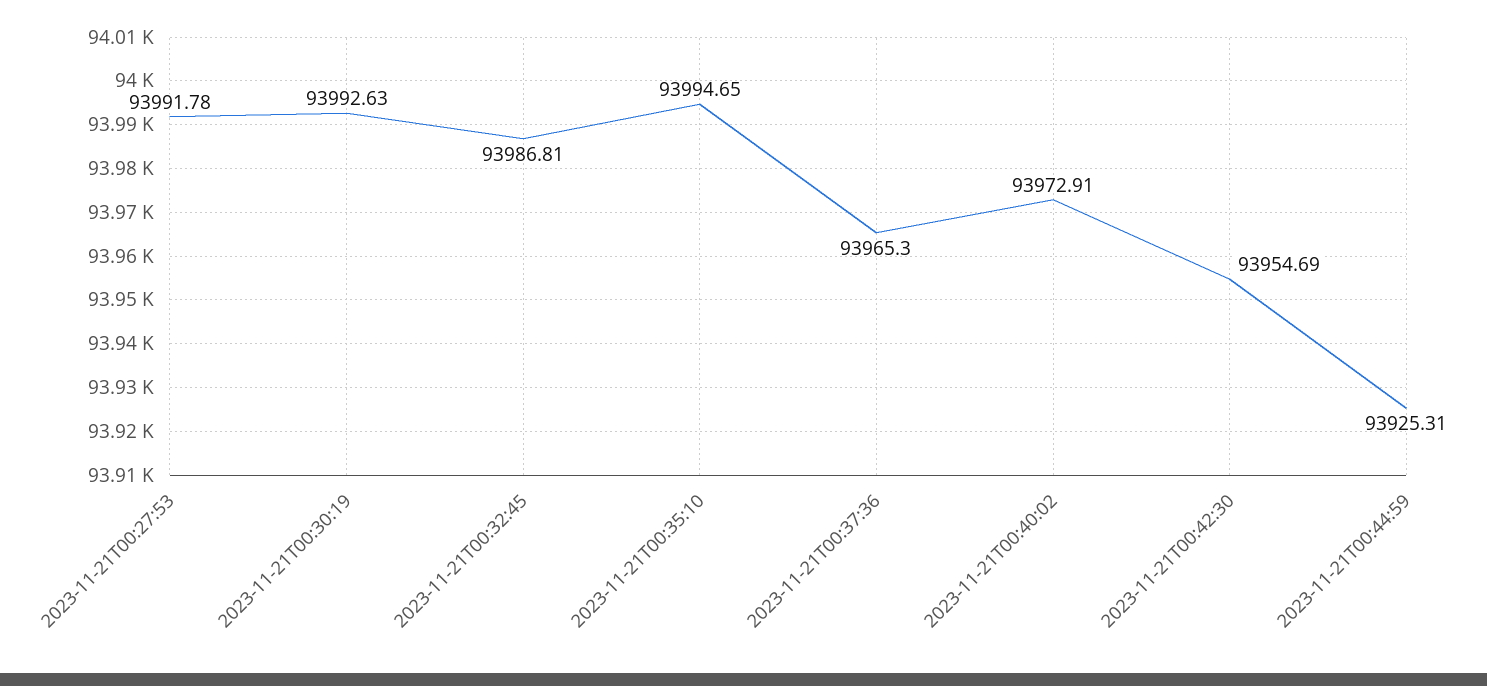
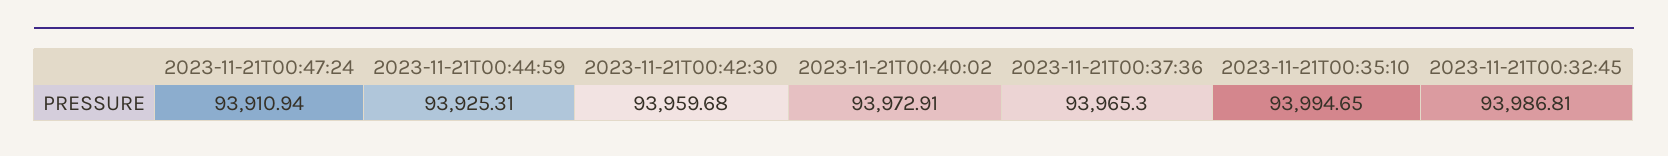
2023-11-21T00:27:53: 93991.78 -> none
2023-11-21T00:30:19: 93992.63 -> none
2023-11-21T00:42:30: 93954.69 -> 93959.68
2023-11-21T00:47:24: none -> 93910.94

